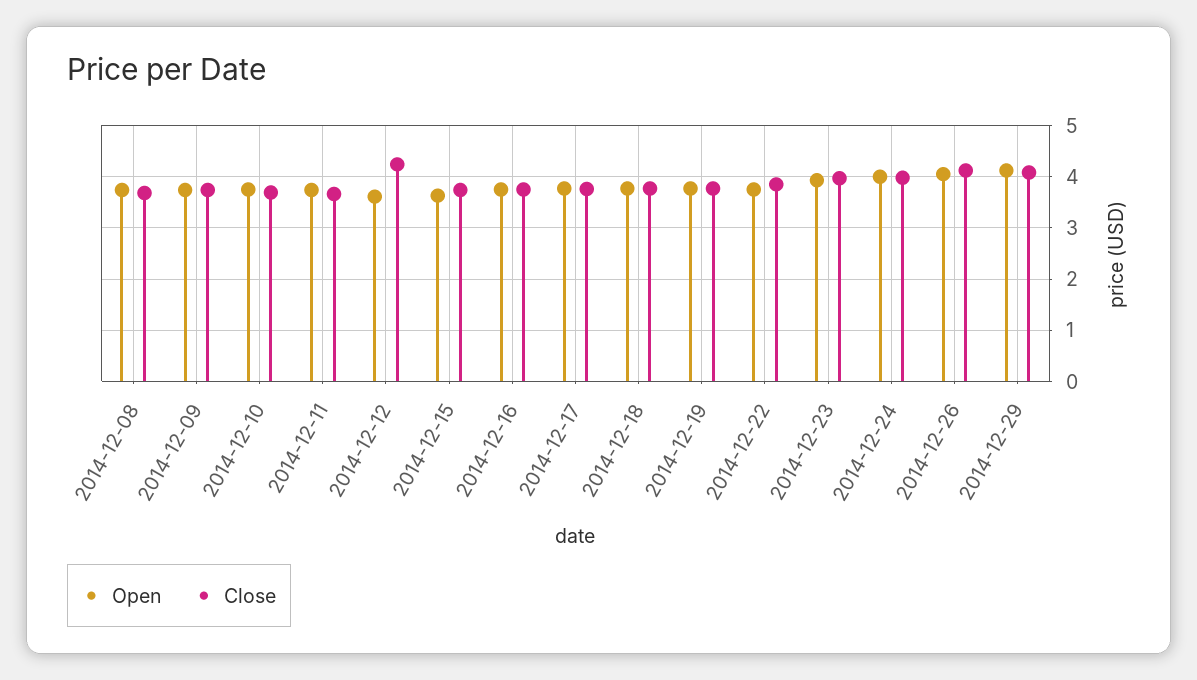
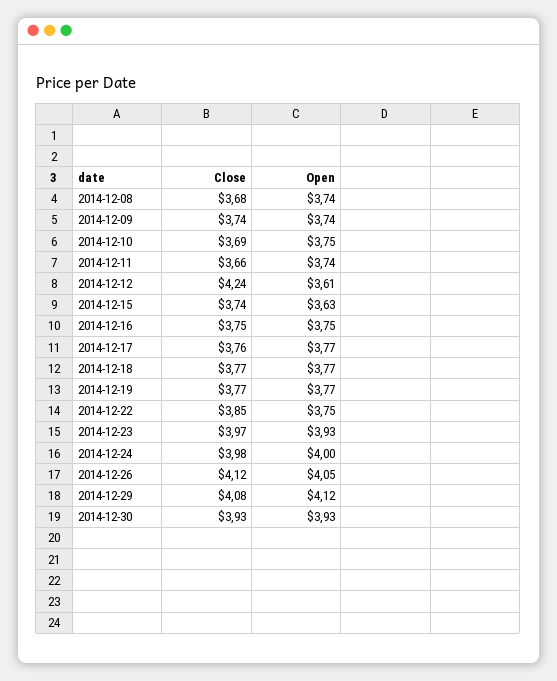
Close, 2014-12-30: none -> 3.93
Open, 2014-12-30: none -> 3.93

